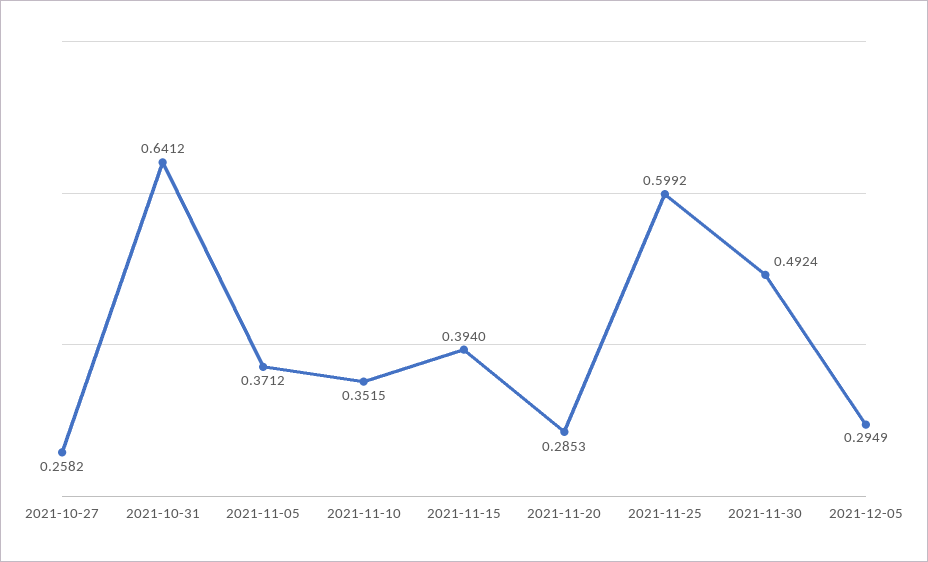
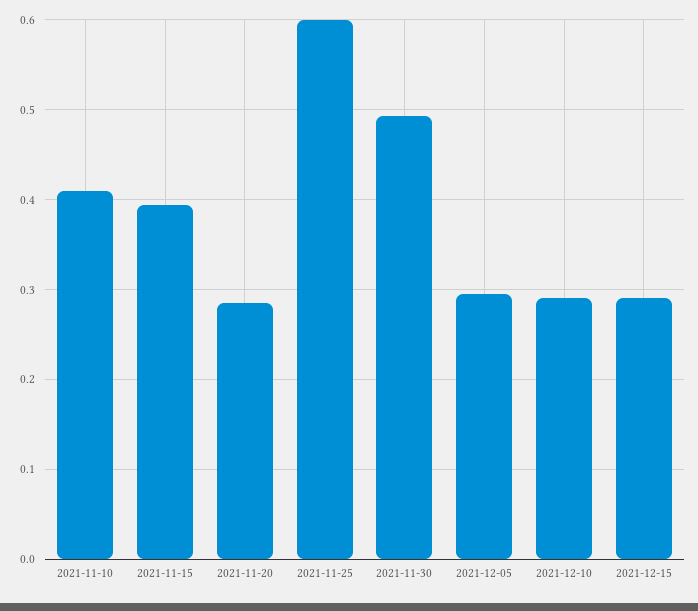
2021-10-27: 0.2582 -> none
2021-10-31: 0.6412 -> none
2021-11-05: 0.3712 -> none
2021-11-10: 0.3515 -> 0.41
2021-12-10: none -> 0.29
2021-12-15: none -> 0.29

